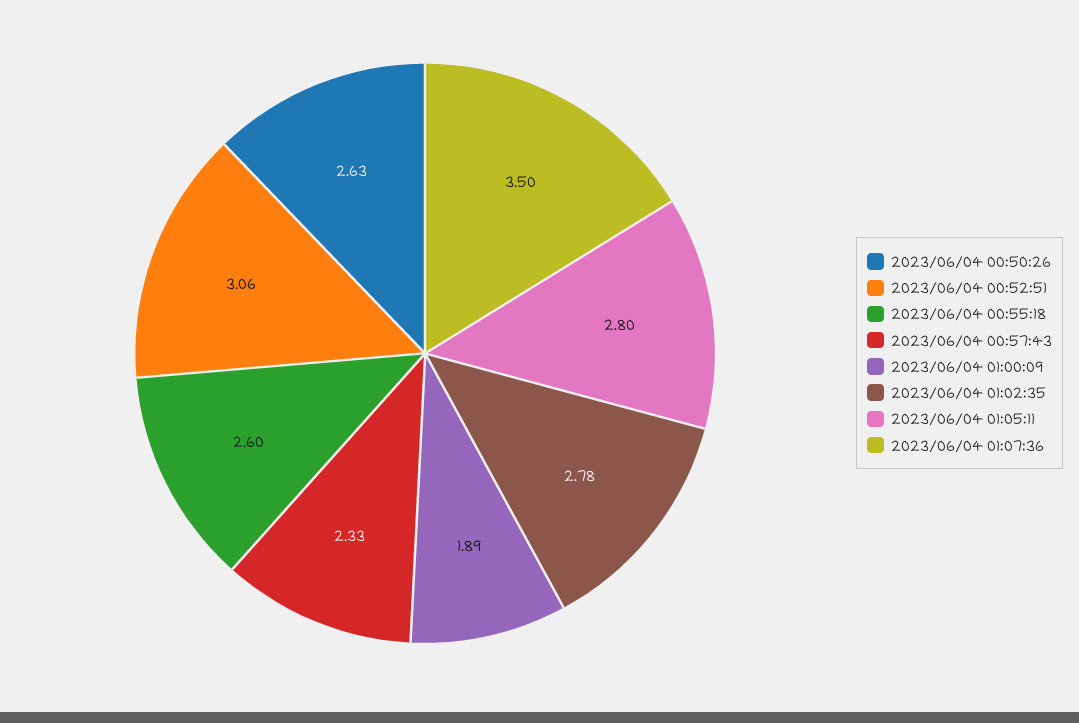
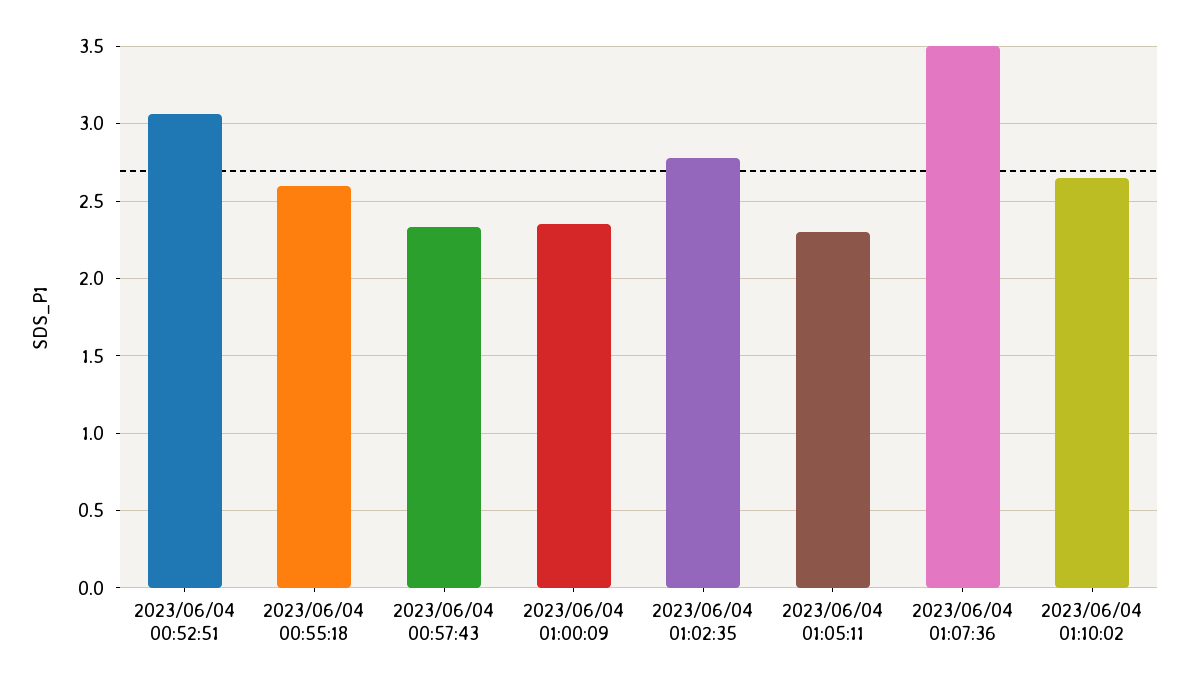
2023/06/04 00:50:26: 2.63 -> none
2023/06/04 01:00:09: 1.89 -> 2.35
2023/06/04 01:05:11: 2.8 -> 2.3
2023/06/04 01:10:02: none -> 2.65

